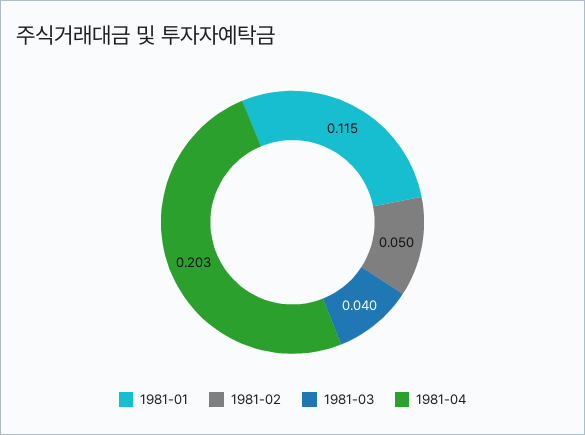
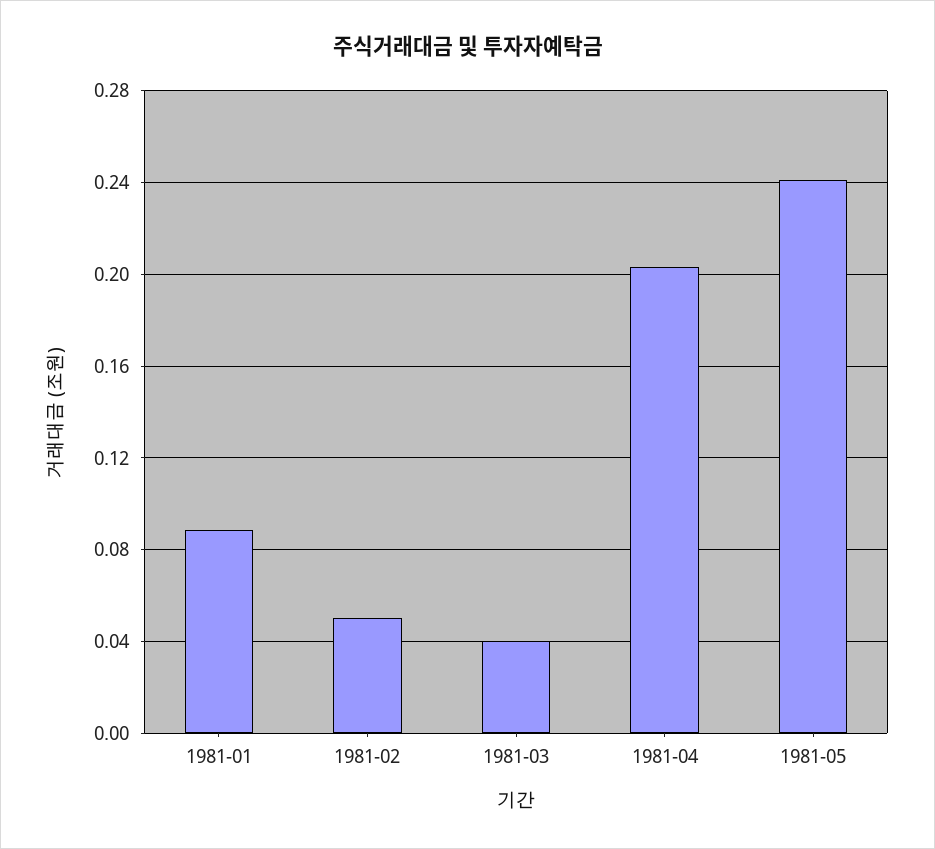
1981-01: 0.115 -> 0.09
1981-05: none -> 0.24

